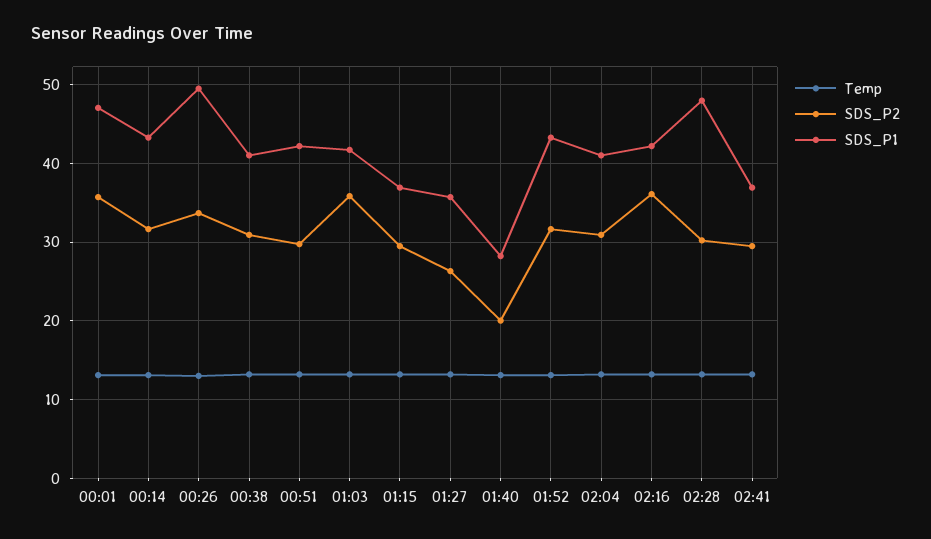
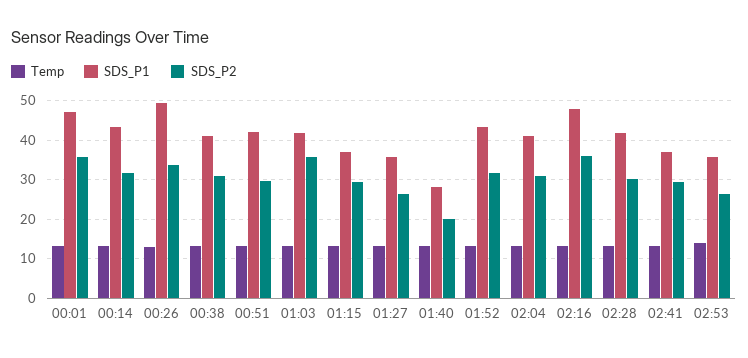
SDS_P1, 02:16: 42 -> 48
SDS_P1, 02:28: 48 -> 42
Temp, 02:53: none -> 14
SDS_P1, 02:53: none -> 36
SDS_P2, 02:53: none -> 26

